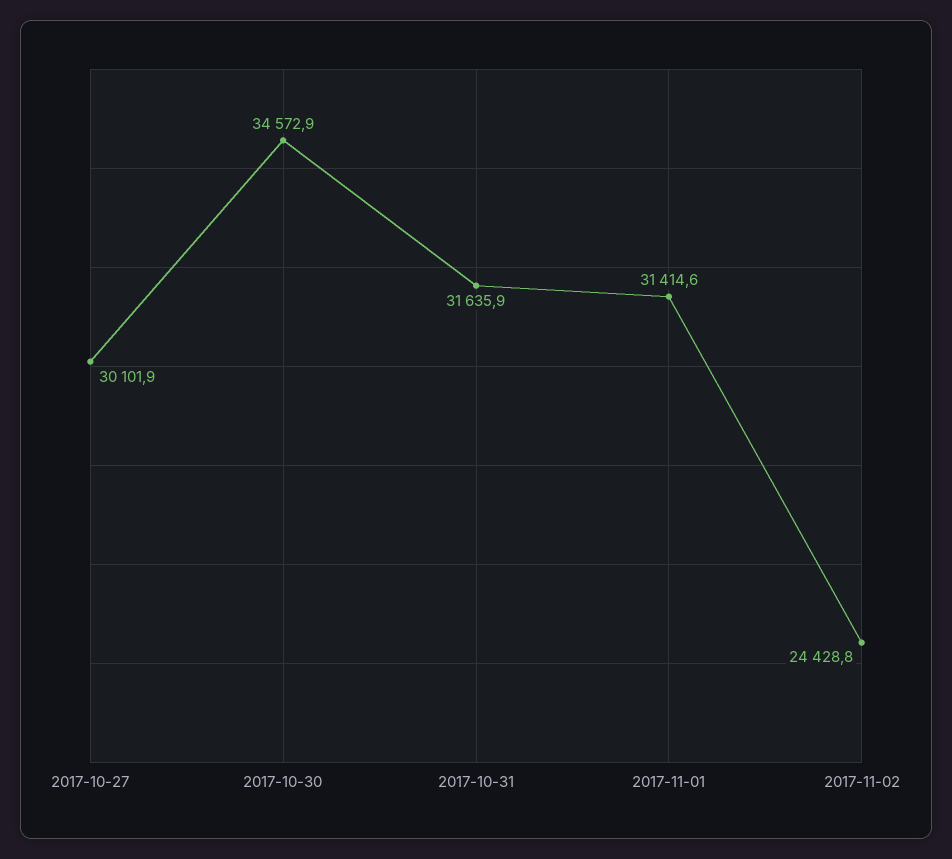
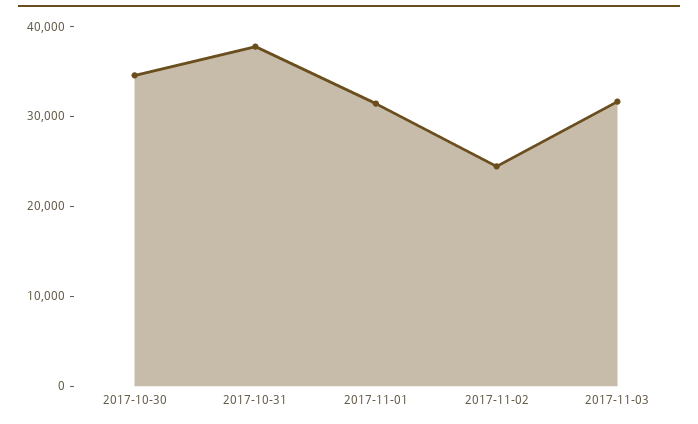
2017-10-27: 30101.9 -> none
2017-10-31: 31635.9 -> 38000
2017-11-03: none -> 32000

